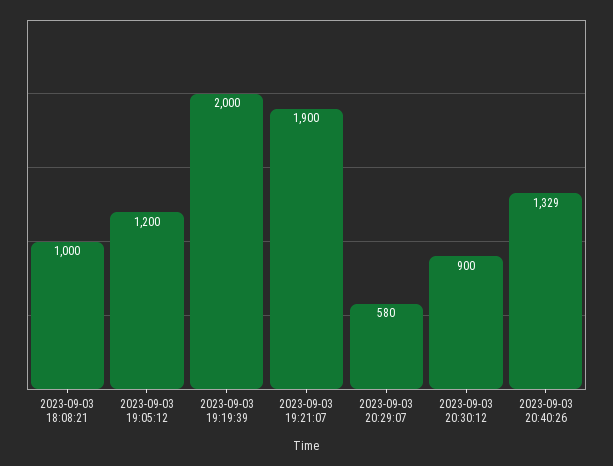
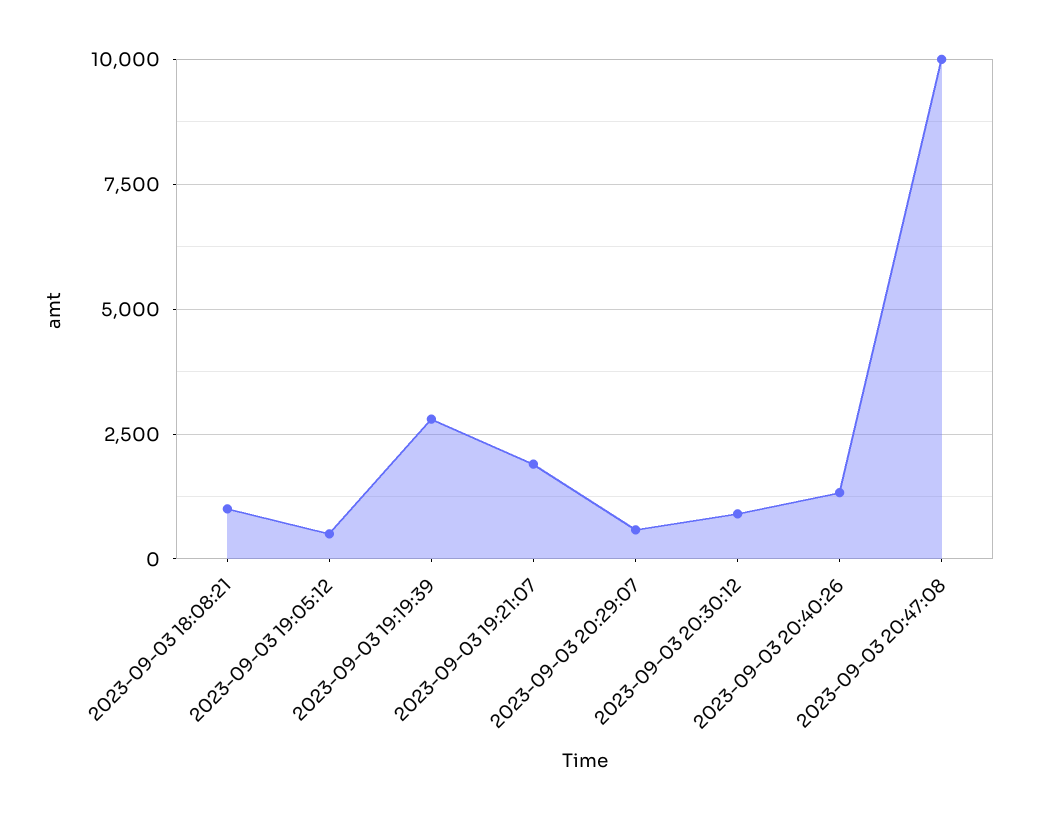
2023-09-03 19:05:12: 1200 -> 500
2023-09-03 19:19:39: 2000 -> 2750
2023-09-03 20:47:08: none -> 10000

